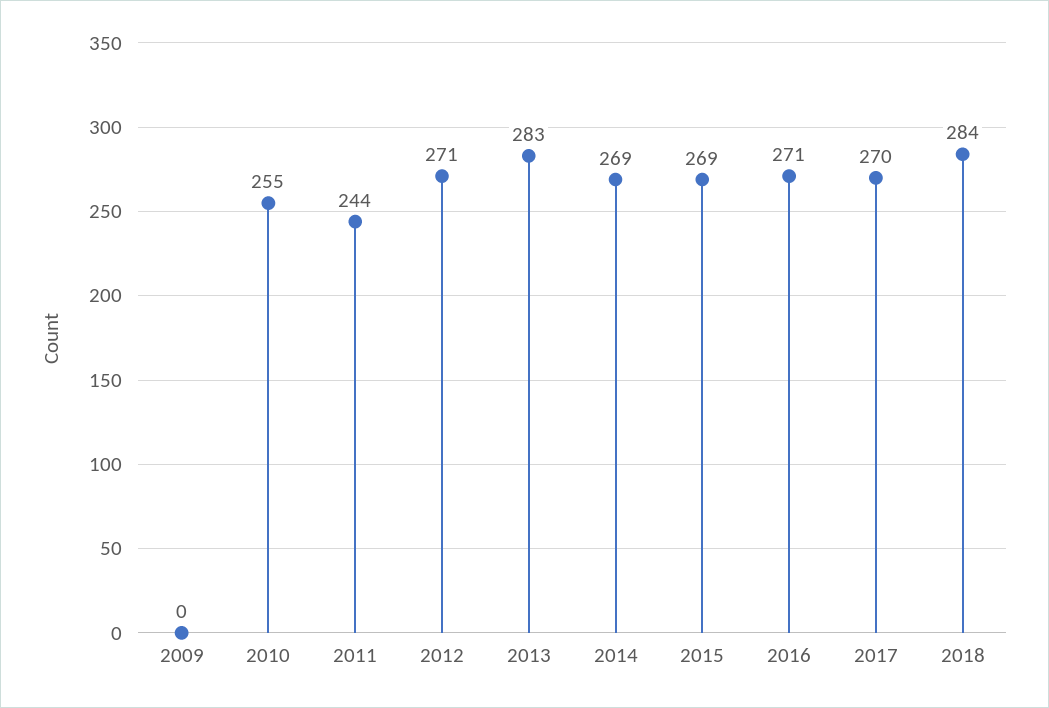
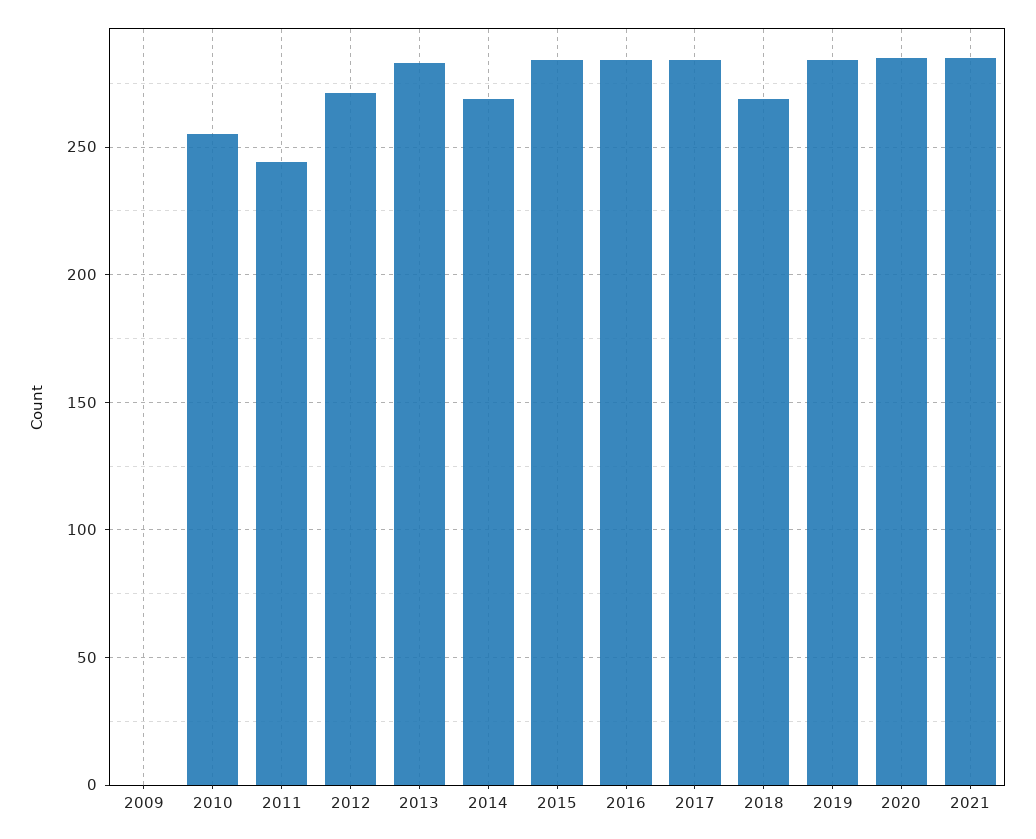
2015: 269 -> 285
2016: 271 -> 285
2017: 270 -> 285
2018: 284 -> 270
2019: none -> 285
2020: none -> 285
2021: none -> 285

